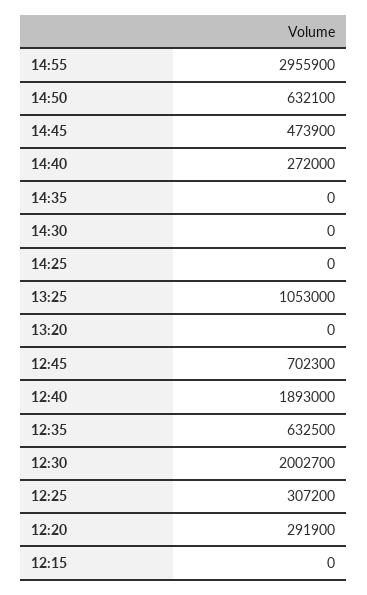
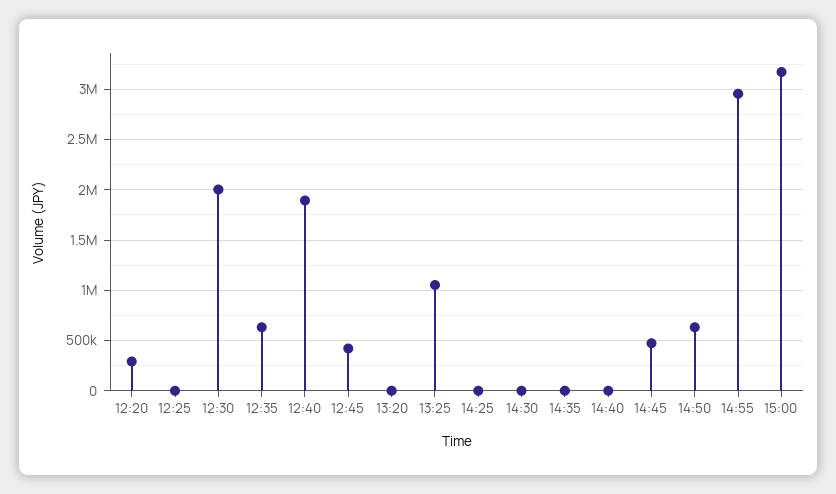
14:40: 272000 -> 0
12:45: 702300 -> 400000
12:25: 307200 -> 0
12:15: 0 -> none
15:00: none -> 3200000

